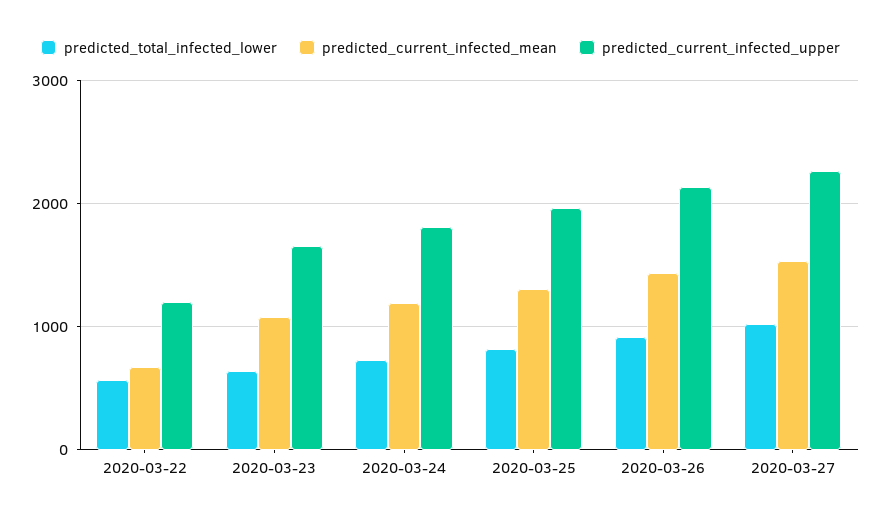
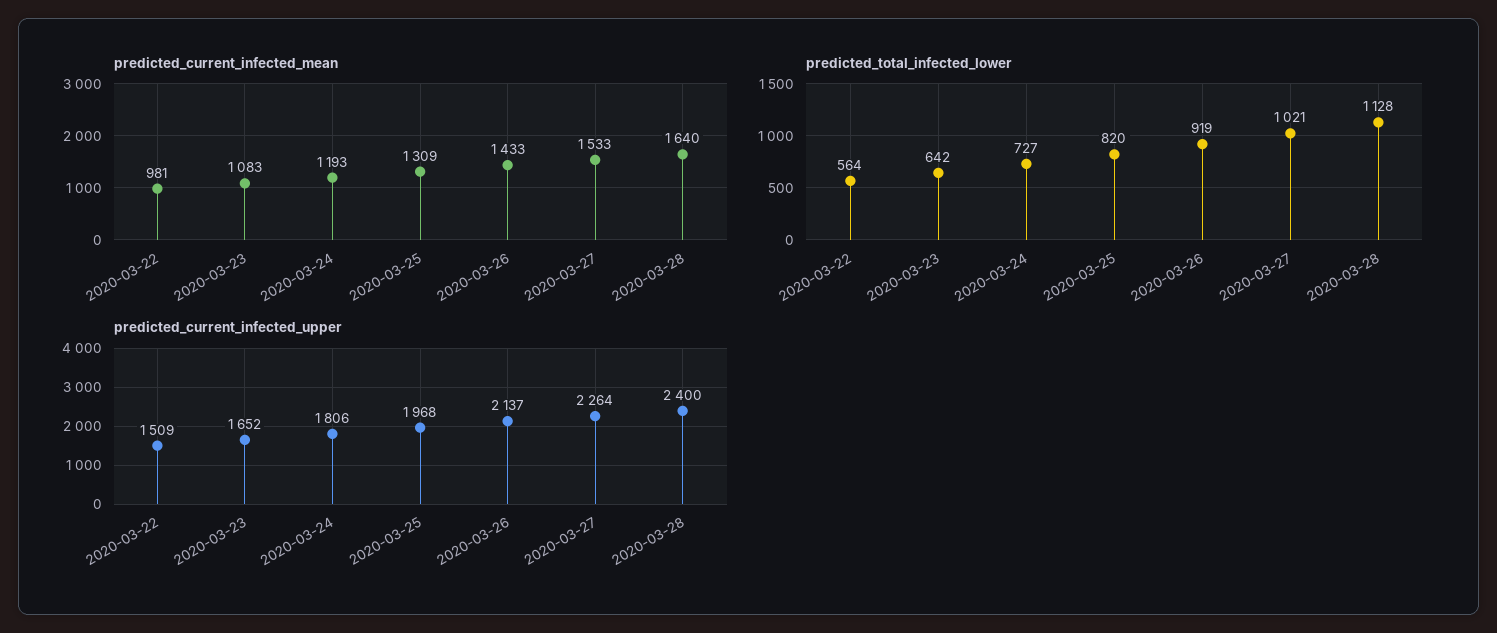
predicted_current_infected_mean, 2020-03-22: 700 -> 981
predicted_current_infected_upper, 2020-03-22: 1200 -> 1509
predicted_current_infected_mean, 2020-03-28: none -> 1640
predicted_total_infected_lower, 2020-03-28: none -> 1128
predicted_current_infected_upper, 2020-03-28: none -> 2400

